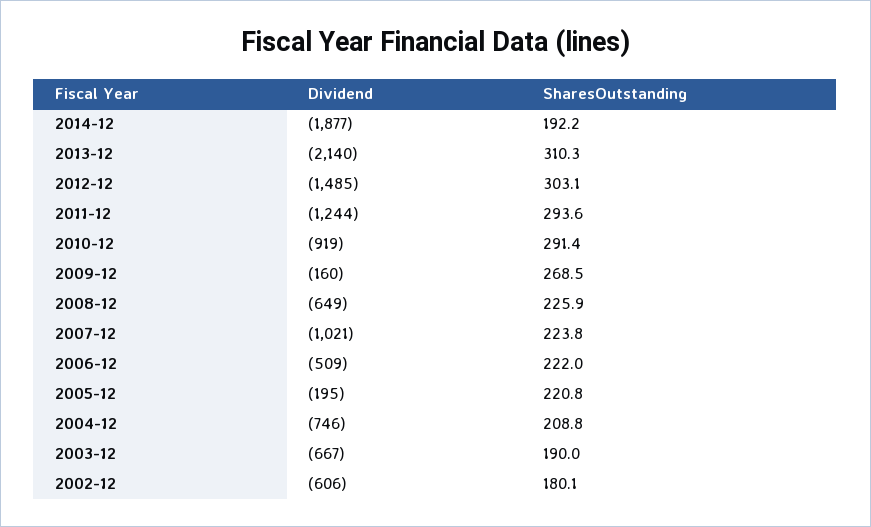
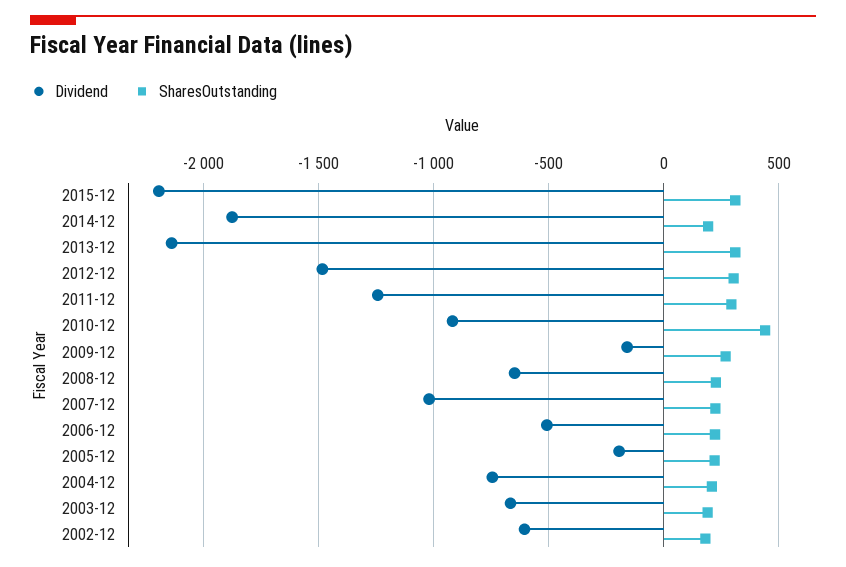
SharesOutstanding, 2010-12: 291.4 -> 450
Dividend, 2015-12: none -> -2200
SharesOutstanding, 2015-12: none -> 300

